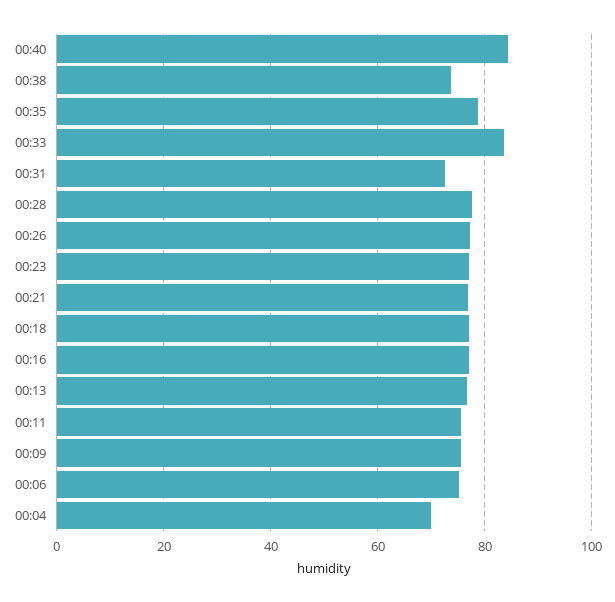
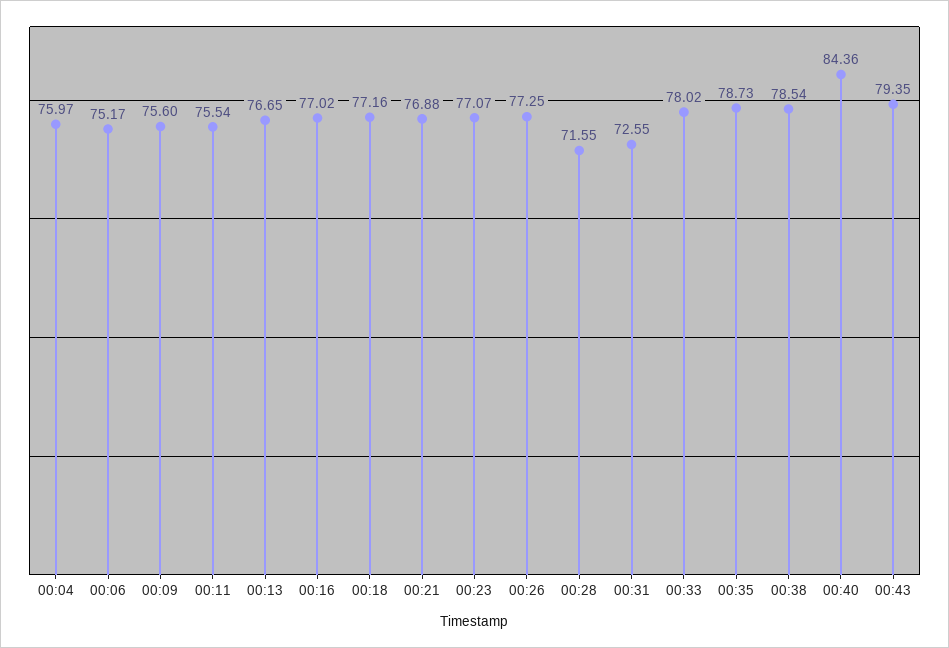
00:38: 74 -> 78.54
00:33: 84 -> 78.02
00:28: 78 -> 71.55
00:04: 70 -> 75.97
00:43: none -> 79.35

